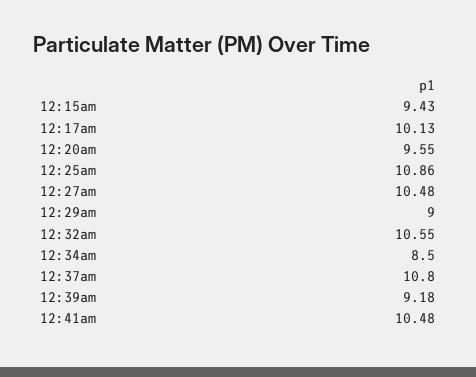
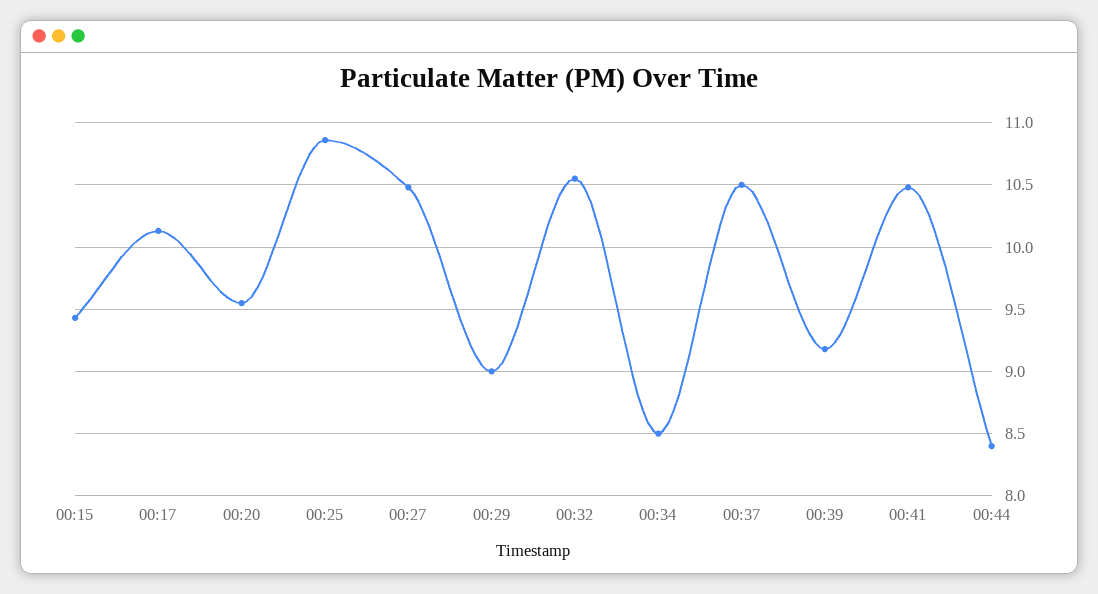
12:37am: 10.8 -> 10.5
00:44: none -> 8.4

